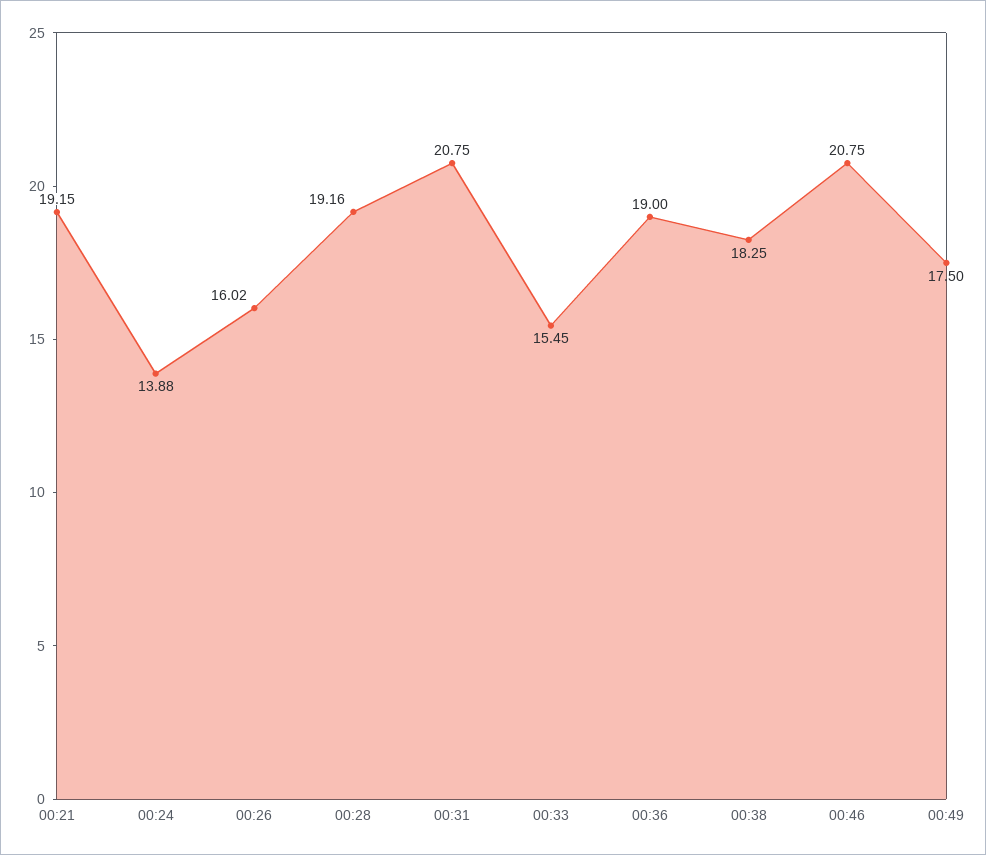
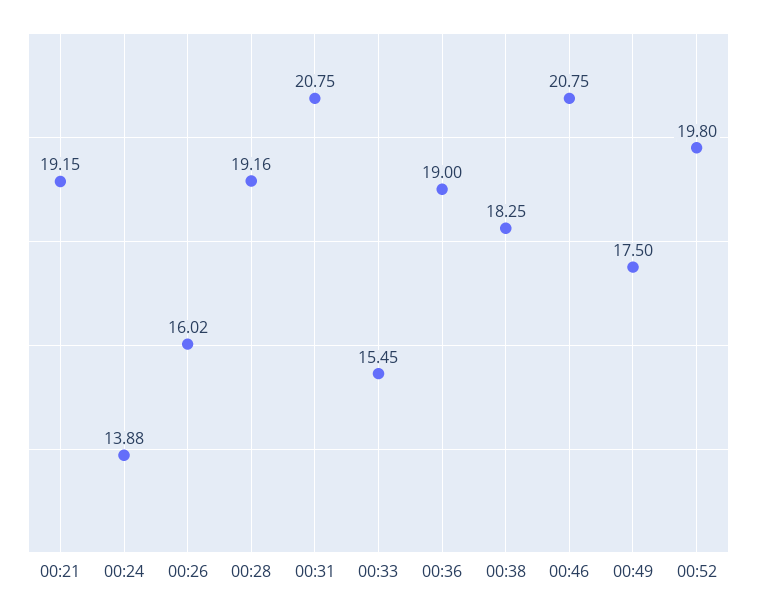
00:52: none -> 19.8

